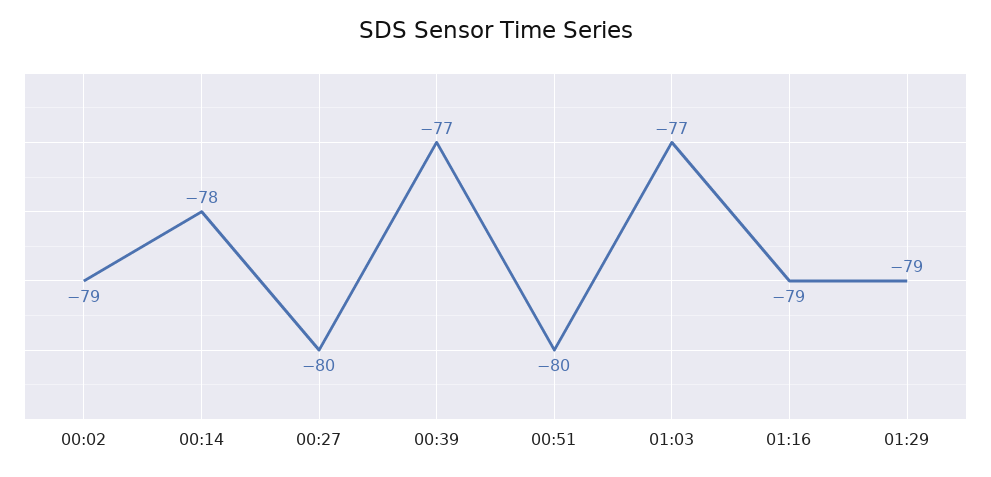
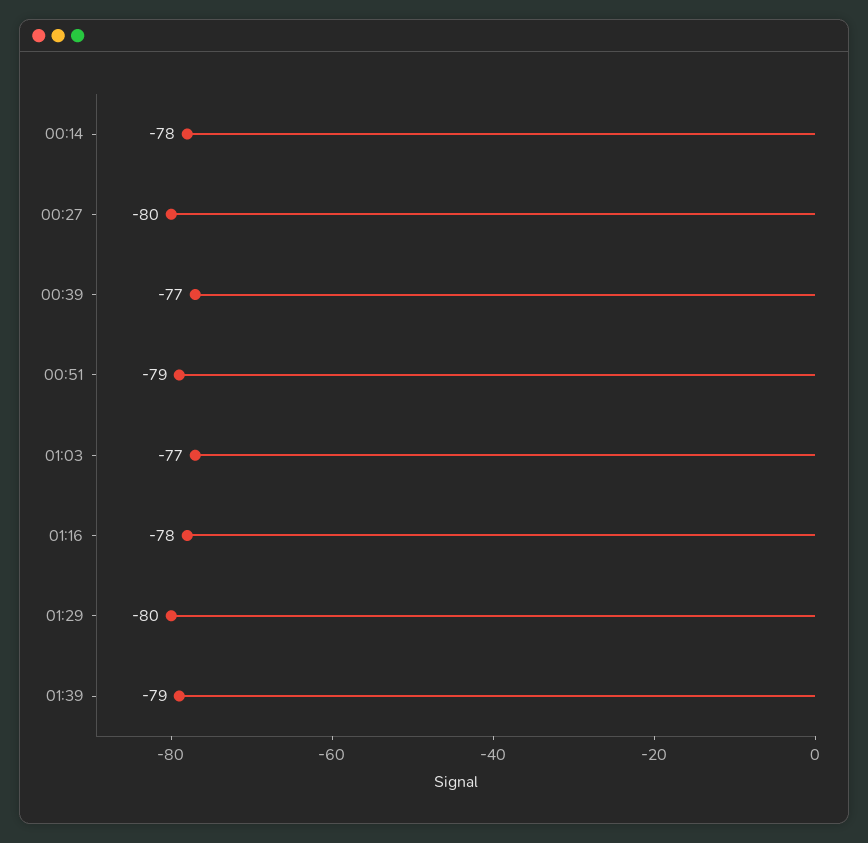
00:02: -79 -> none
00:51: -80 -> -79
01:16: -79 -> -78
01:29: -79 -> -80
01:39: none -> -79

